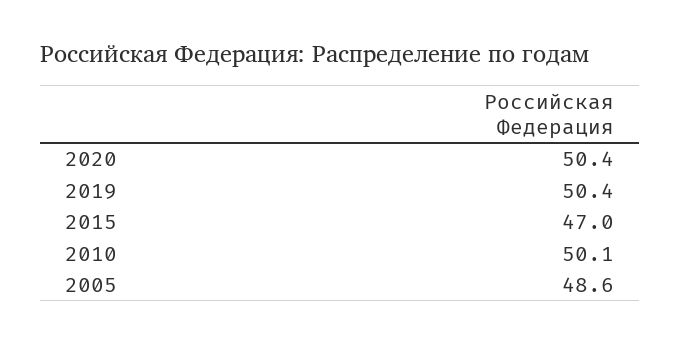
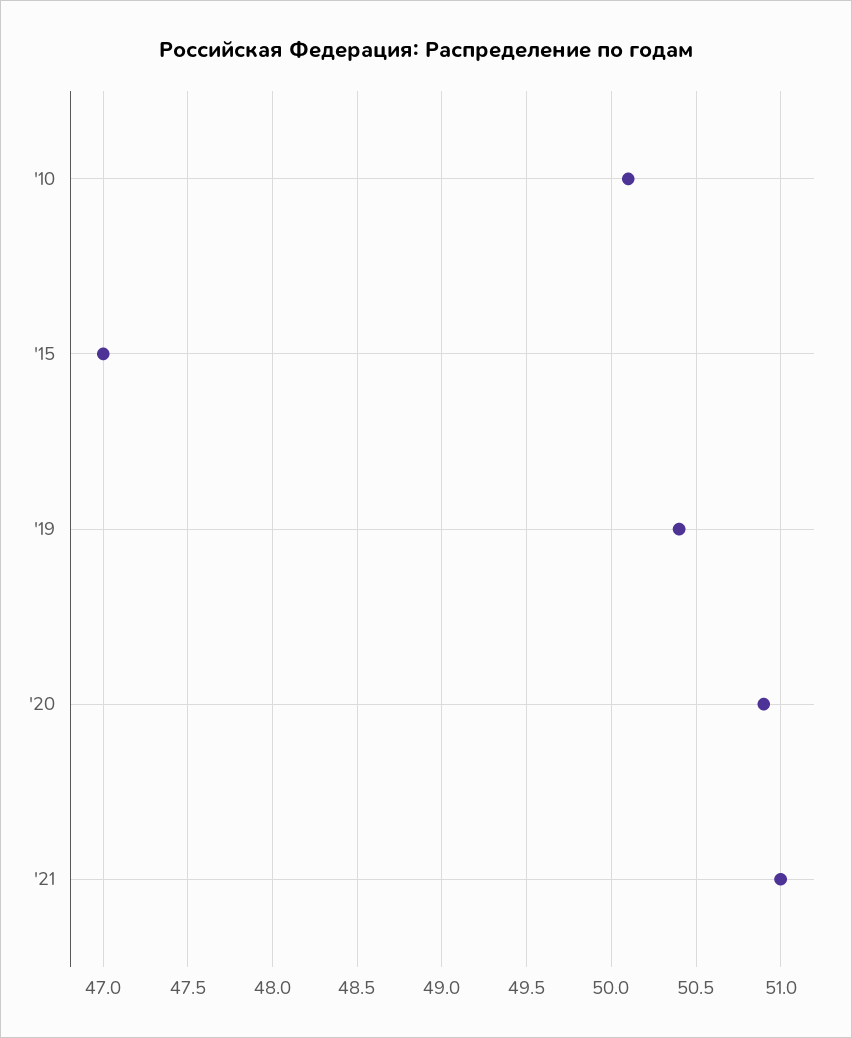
2020: 50.4 -> 50.9
2005: 48.6 -> none
'21: none -> 51

